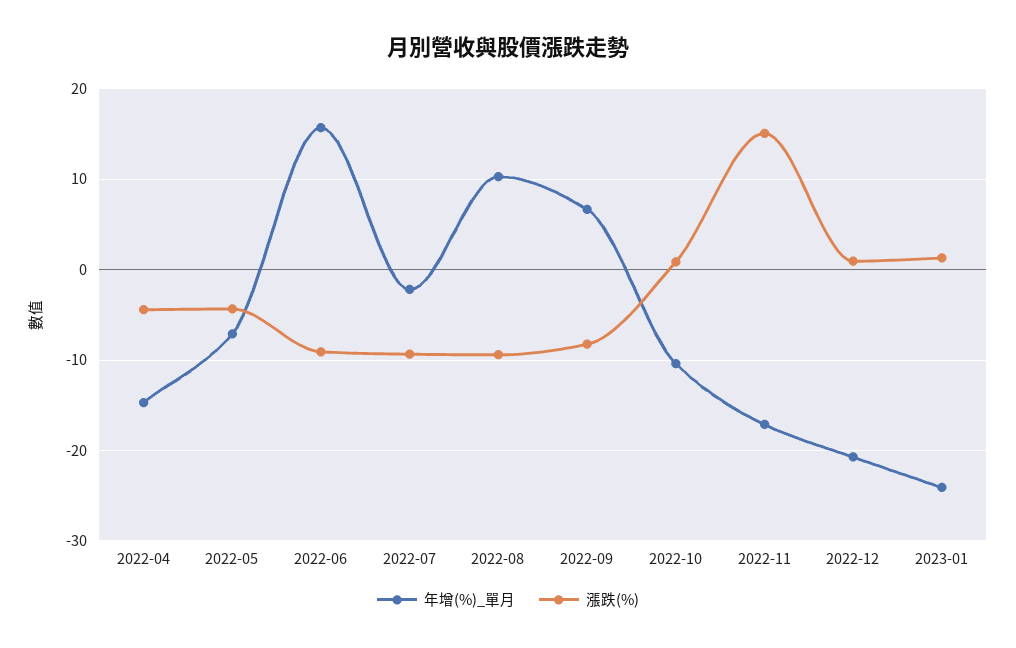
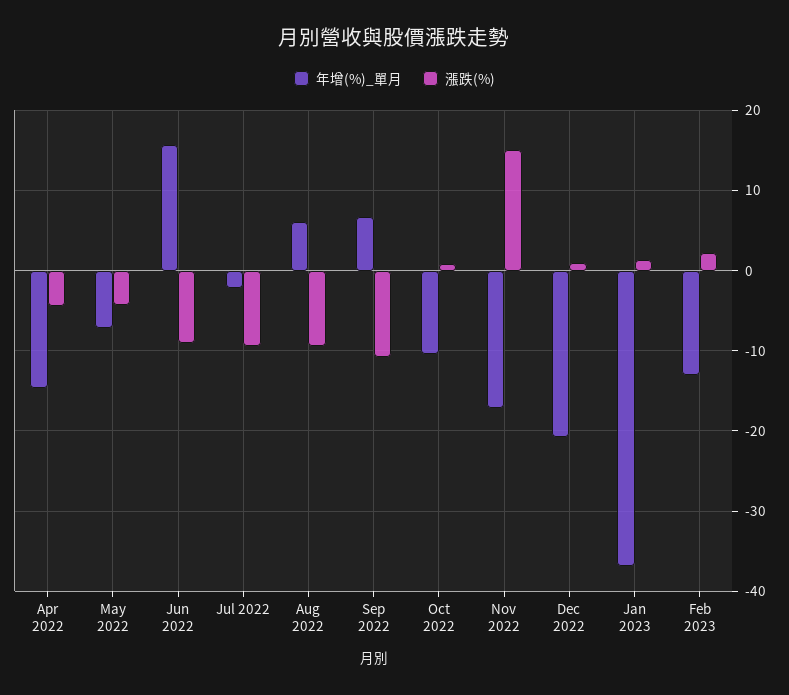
年增(%)_單月, 2022-08: 10 -> 6
漲跌(%), 2022-09: -8 -> -11
年增(%)_單月, 2023-01: -24 -> -37
年增(%)_單月, Feb 2023: none -> -13
漲跌(%), Feb 2023: none -> 2

